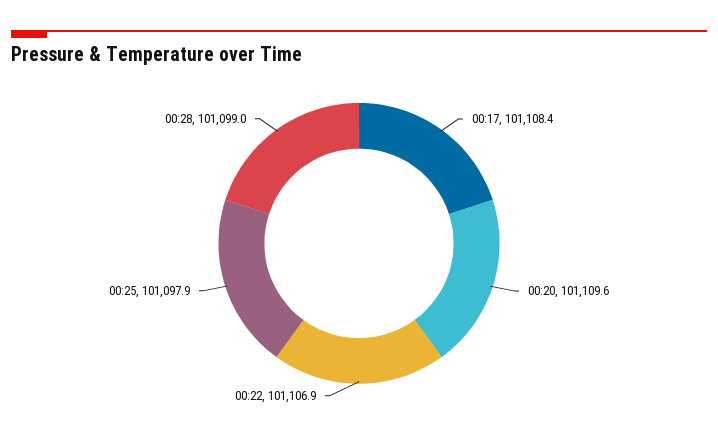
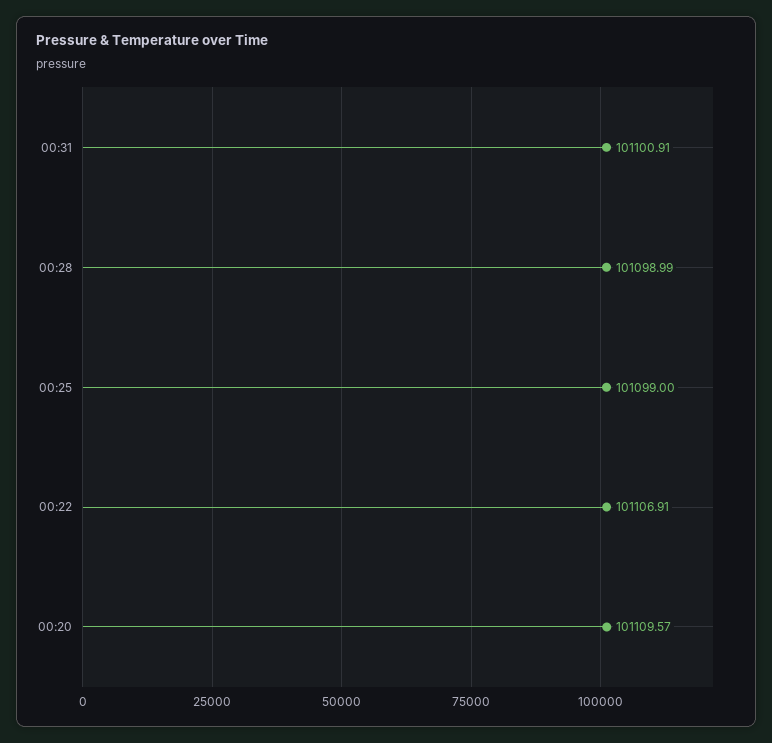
00:17: 101108.4 -> none
00:25: 101097.9 -> 101099
00:31: none -> 101100.91

